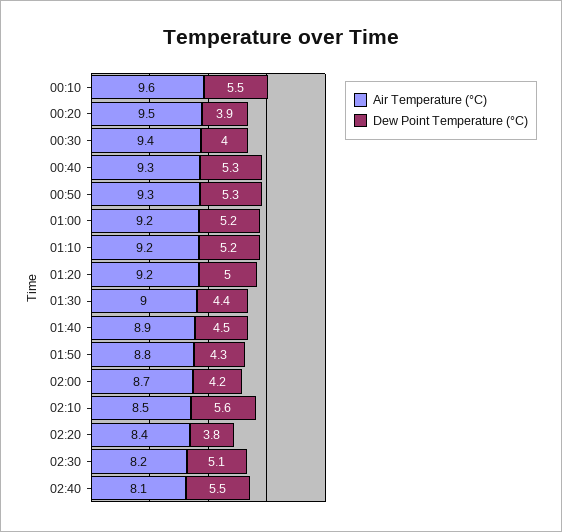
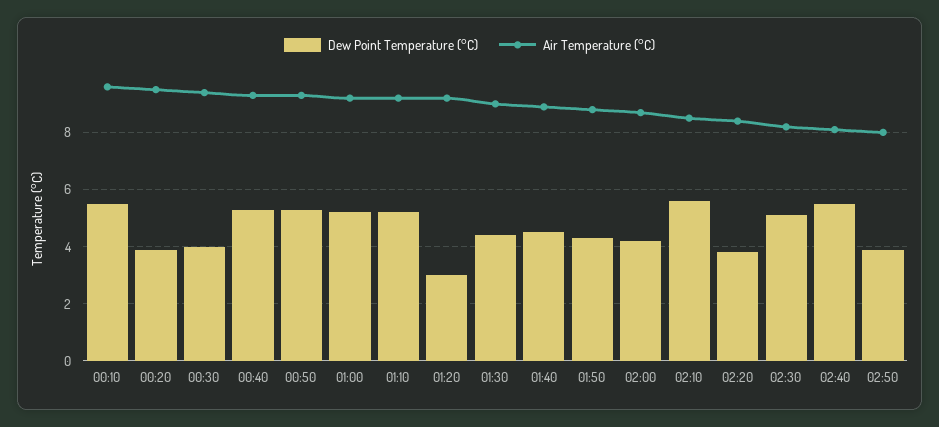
Dew Point Temperature (°C), 01:20: 5 -> 3
Dew Point Temperature (°C), 02:50: none -> 4
Air Temperature (°C), 02:50: none -> 8

